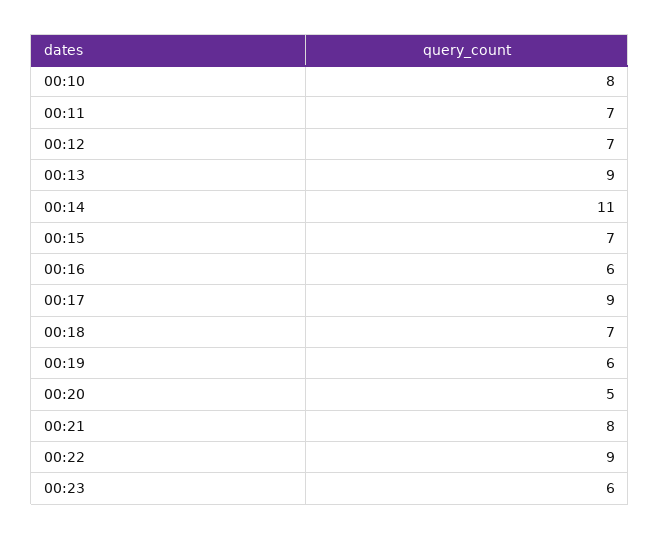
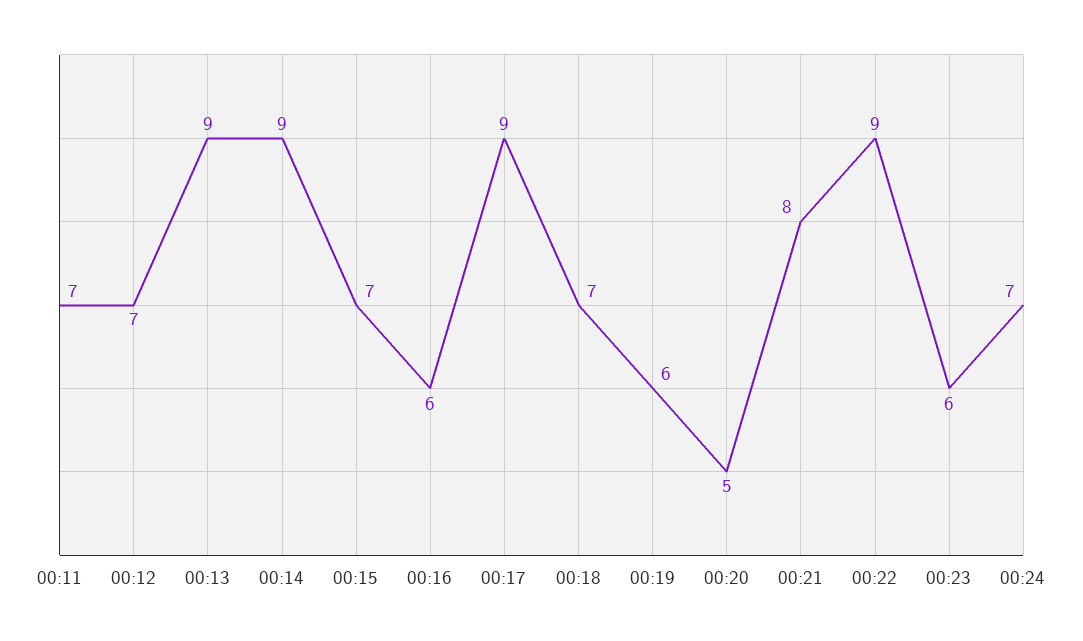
00:10: 8 -> none
00:14: 11 -> 9
00:24: none -> 7

